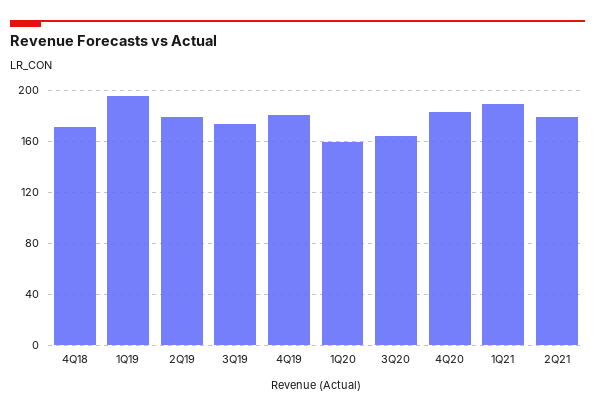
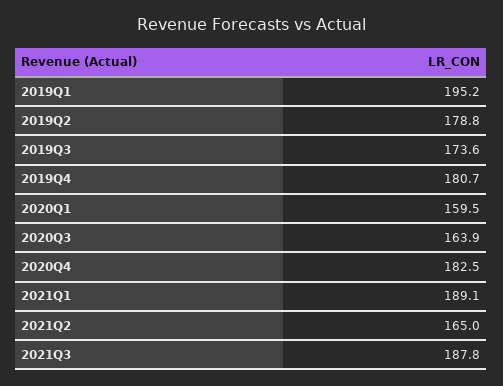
4Q18: 170 -> none
2Q21: 180 -> 165
2021Q3: none -> 187.8

